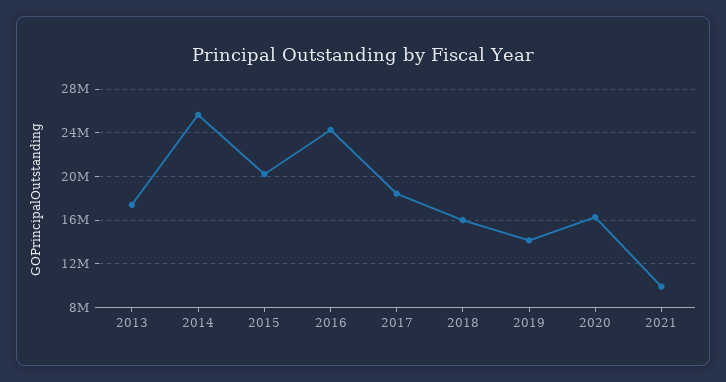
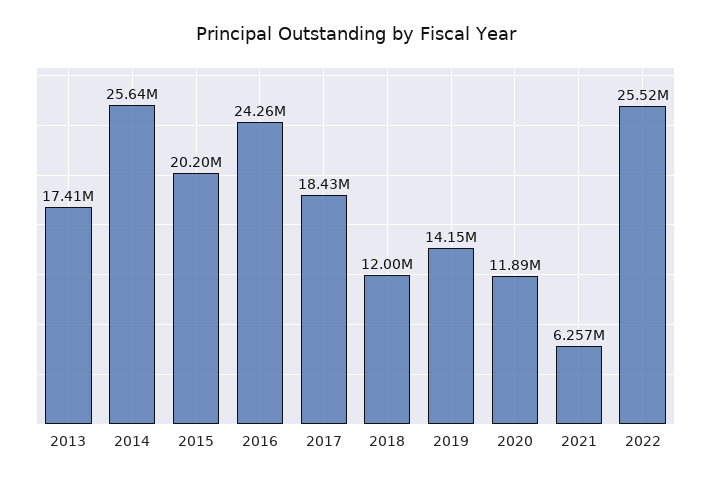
2018: 16000000 -> 12000000
2020: 16000000 -> 11890000
2021: 10000000 -> 6257000
2022: none -> 25520000

